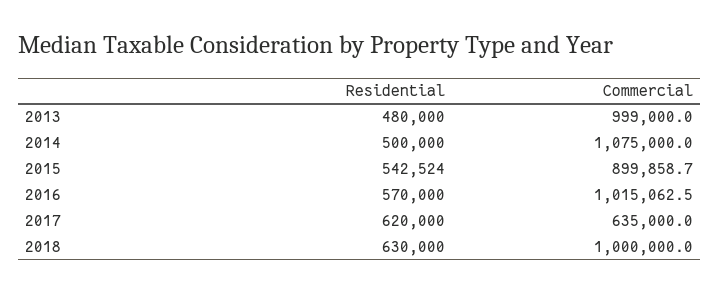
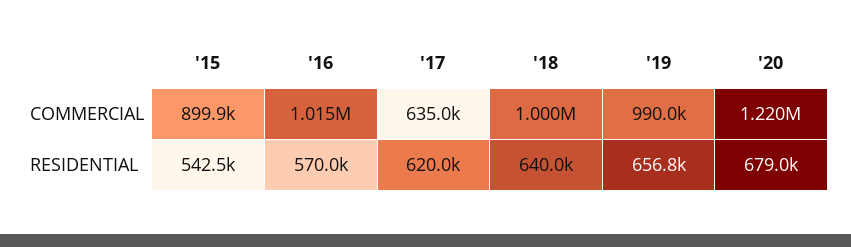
Residential, 2013: 480000 -> none
Commercial, 2013: 999000 -> none
Residential, 2014: 500000 -> none
Commercial, 2014: 1075000 -> none
Residential, 2018: 630000 -> 640000
Commercial, '19: none -> 990000
Commercial, '20: none -> 1220000
Residential, '19: none -> 656800
Residential, '20: none -> 679000

